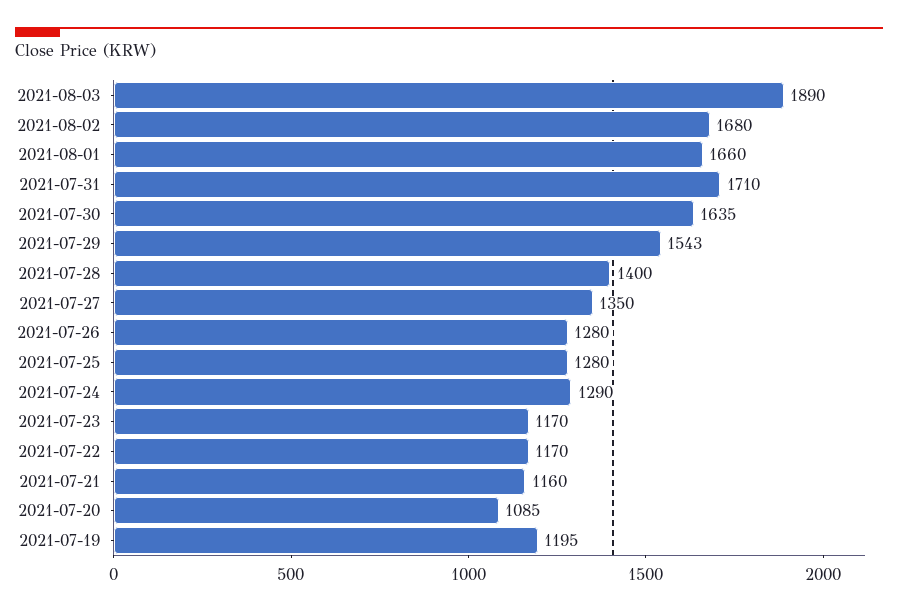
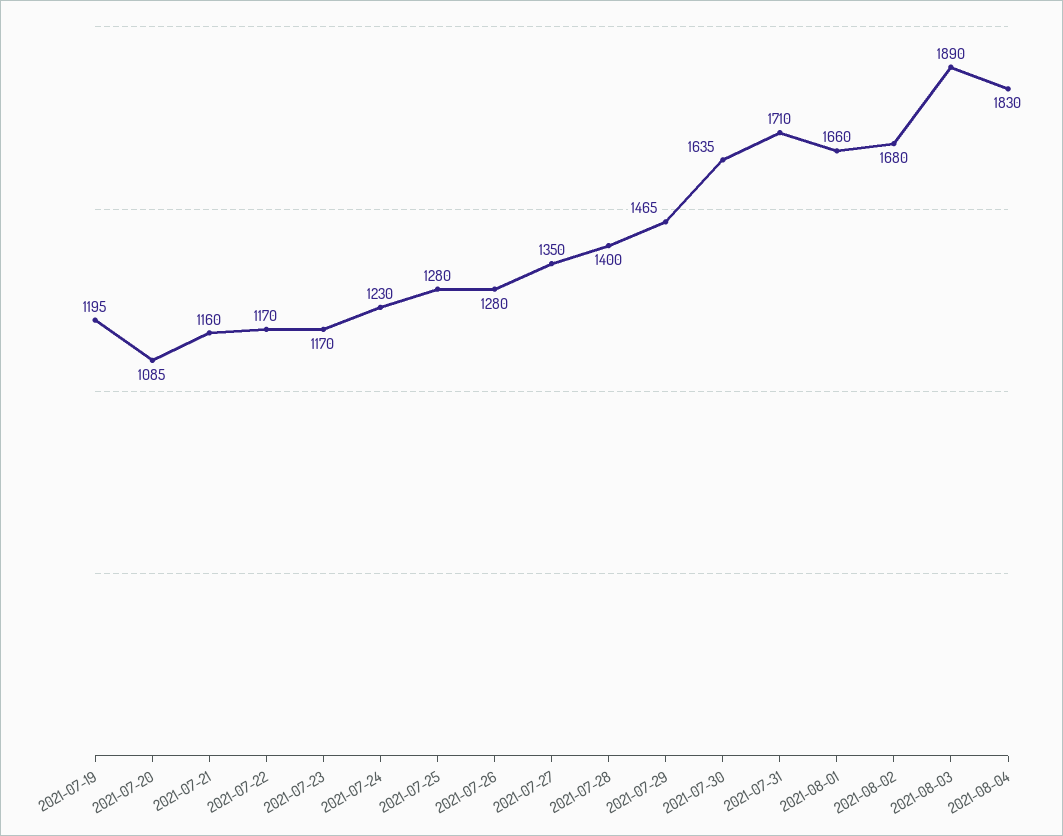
2021-07-29: 1543 -> 1465
2021-07-24: 1290 -> 1230
2021-08-04: none -> 1830

